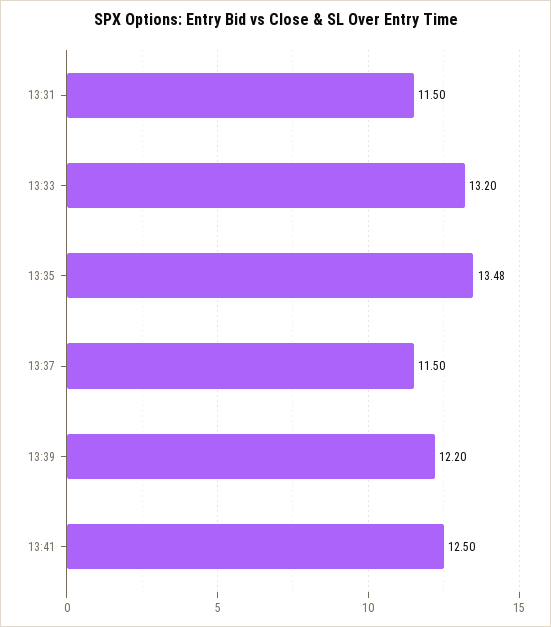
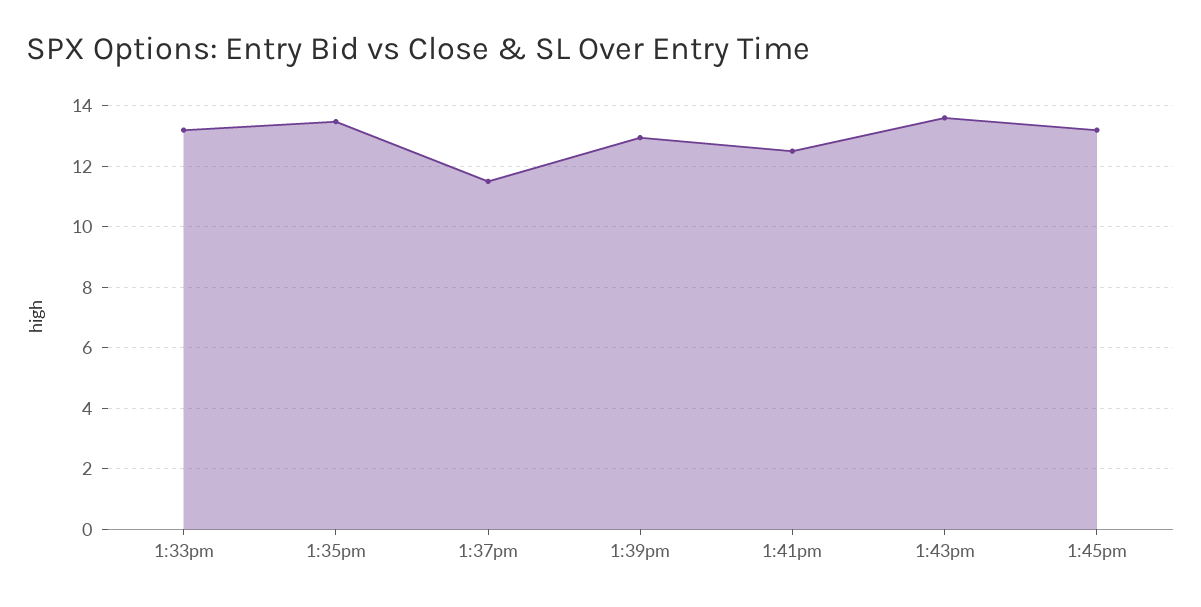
13:31: 11.5 -> none
13:39: 12.2 -> 13
1:43pm: none -> 13.6
1:45pm: none -> 13.2

